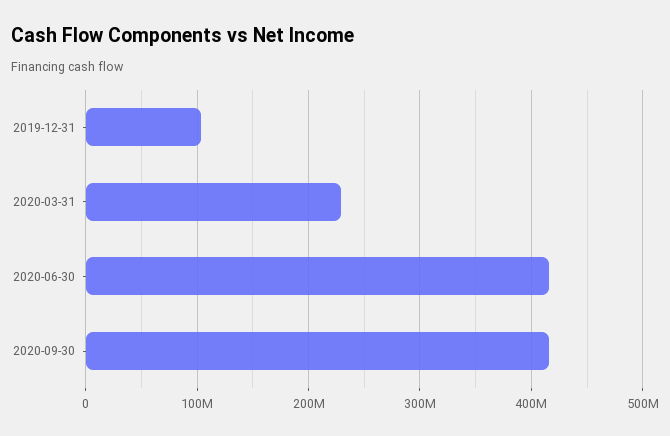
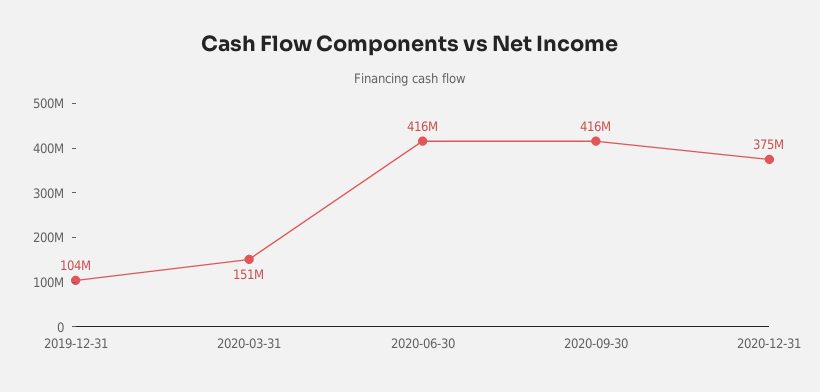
2020-03-31: 230000000 -> 151000000
2020-12-31: none -> 375000000

